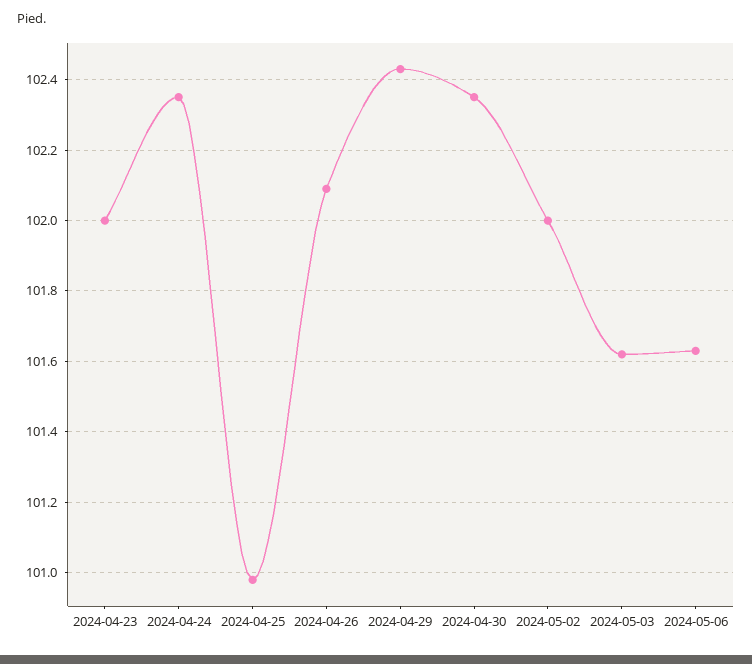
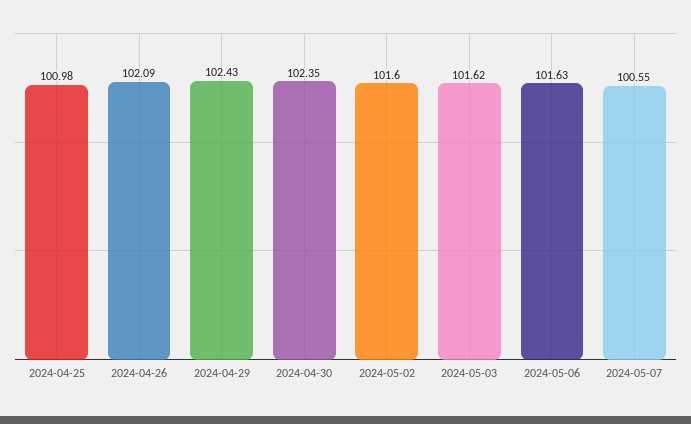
2024-04-23: 102 -> none
2024-04-24: 102.35 -> none
2024-05-02: 102 -> 101.6
2024-05-07: none -> 100.55

